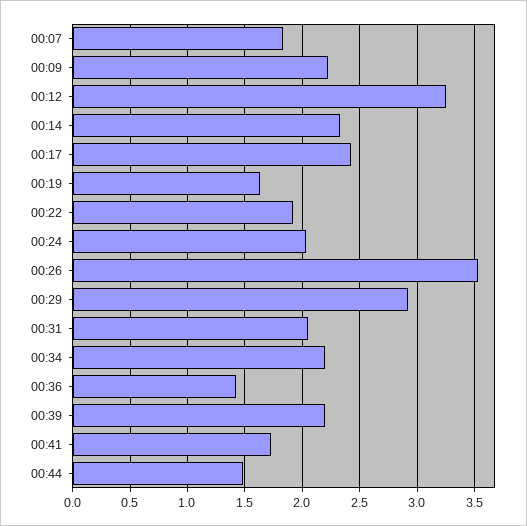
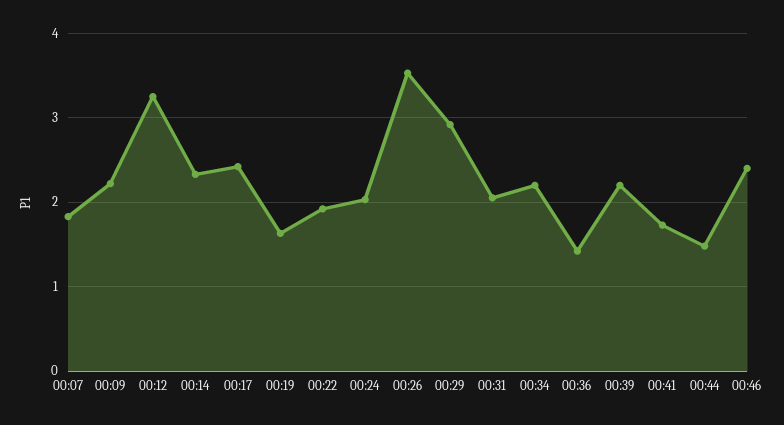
00:46: none -> 2.4

